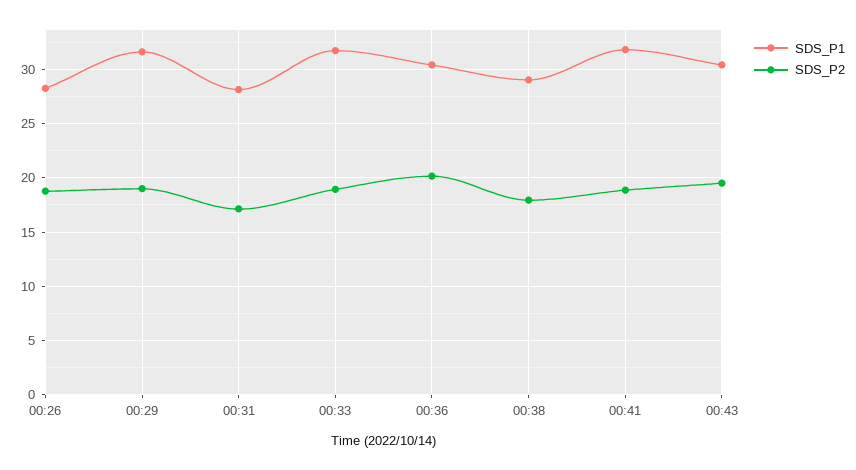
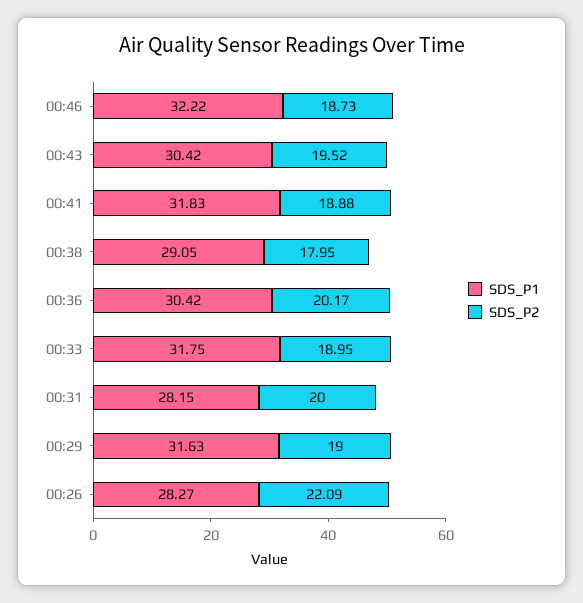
SDS_P2, 00:26: 19 -> 22.09
SDS_P2, 00:31: 17 -> 20
SDS_P1, 00:46: none -> 32.22
SDS_P2, 00:46: none -> 18.73

